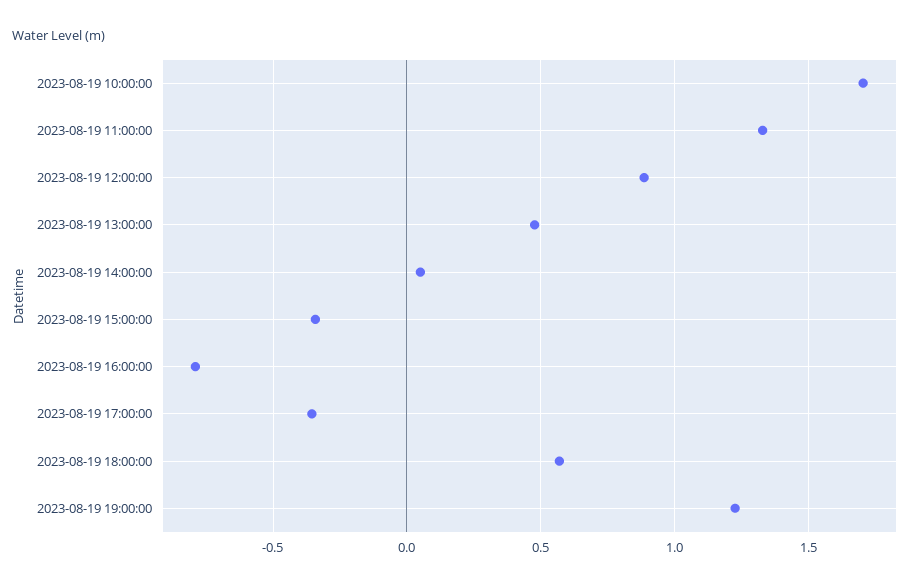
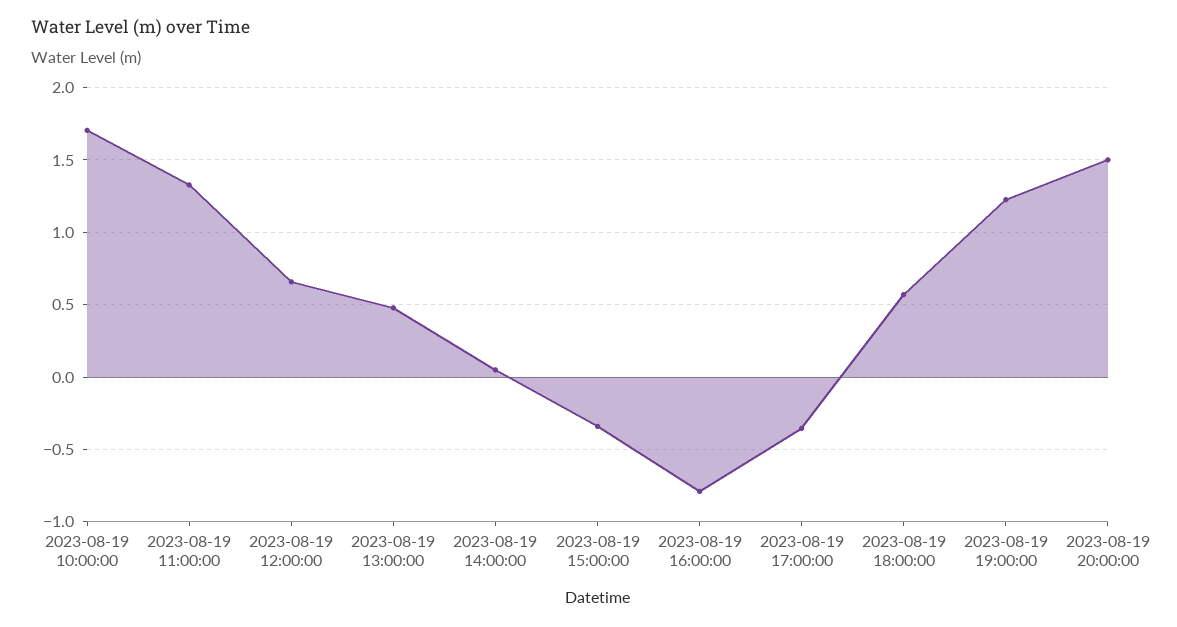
2023-08-19 12:00:00: 0.9 -> 0.65
2023-08-19 20:00:00: none -> 1.5

